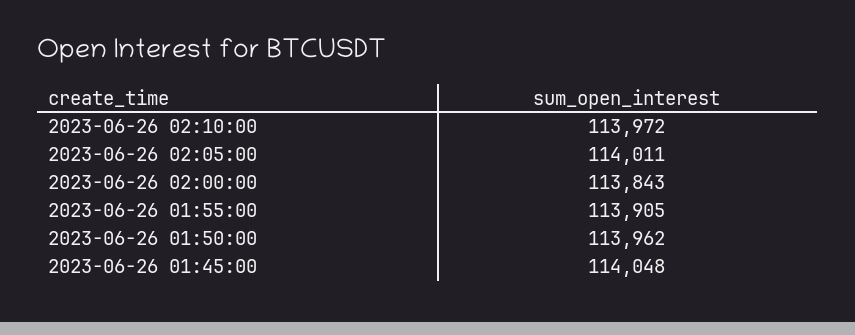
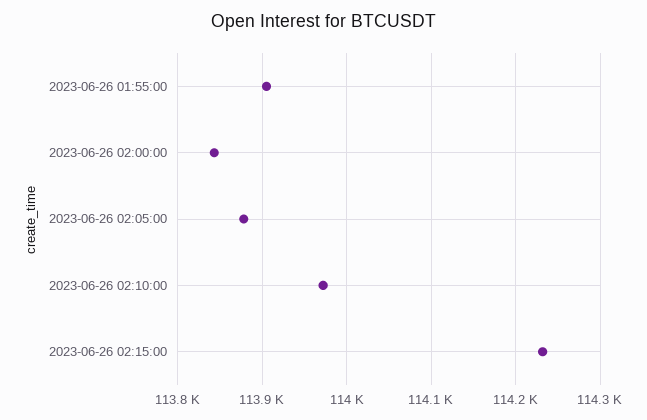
2023-06-26 02:05:00: 114011 -> 113880
2023-06-26 01:50:00: 113962 -> none
2023-06-26 01:45:00: 114048 -> none
2023-06-26 02:15:00: none -> 114230

